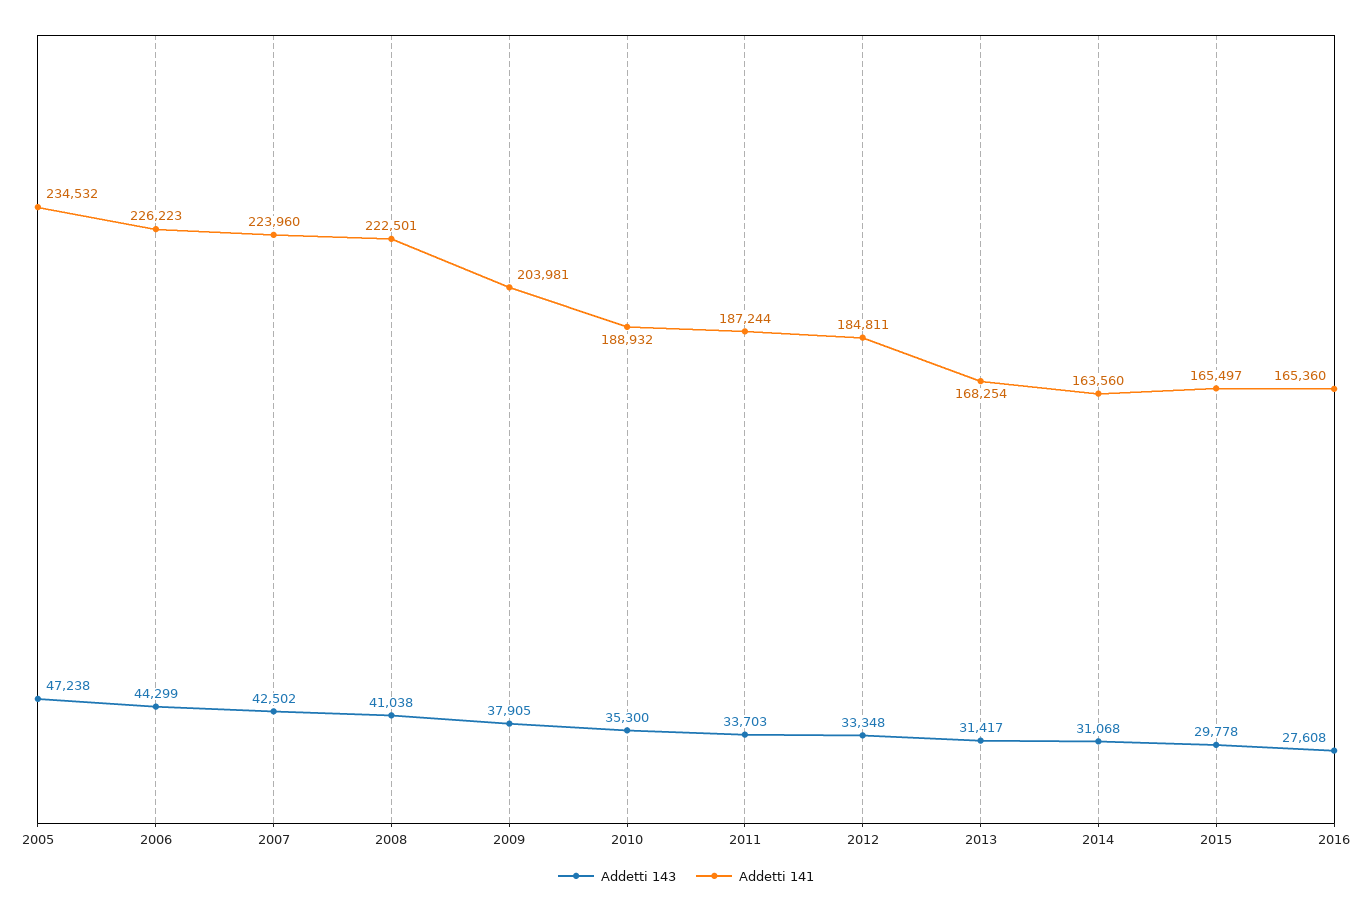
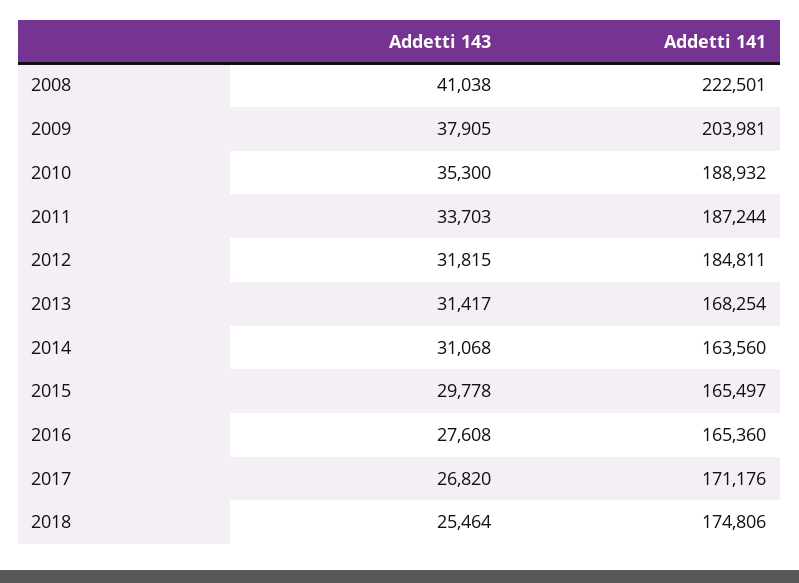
Addetti 143, 2005: 47238 -> none
Addetti 141, 2005: 234532 -> none
Addetti 143, 2006: 44299 -> none
Addetti 141, 2006: 226223 -> none
Addetti 143, 2007: 42502 -> none
Addetti 141, 2007: 223960 -> none
Addetti 143, 2012: 33348 -> 31815
Addetti 143, 2017: none -> 26820
Addetti 141, 2017: none -> 171176
Addetti 143, 2018: none -> 25464
Addetti 141, 2018: none -> 174806

